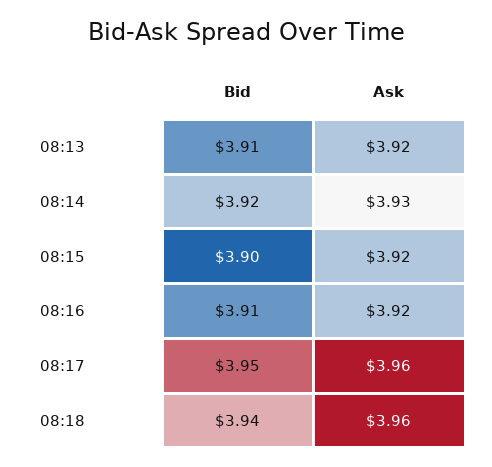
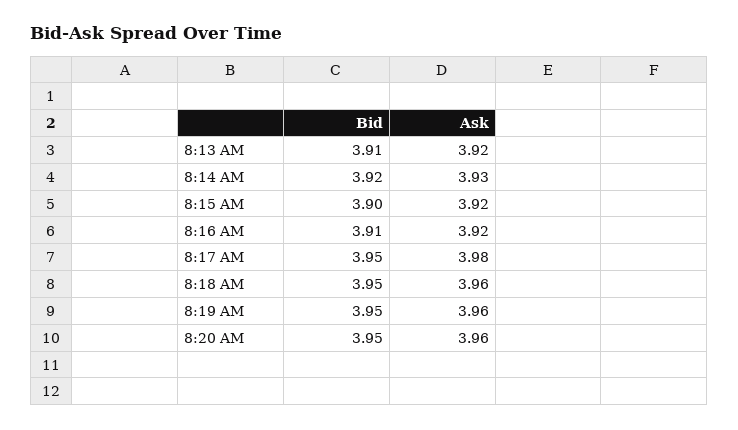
Ask, 08:17: 3.96 -> 3.98
Bid, 08:18: 3.94 -> 3.95
Bid, 8:19 AM: none -> 3.95
Ask, 8:19 AM: none -> 3.96
Bid, 8:20 AM: none -> 3.95
Ask, 8:20 AM: none -> 3.96

